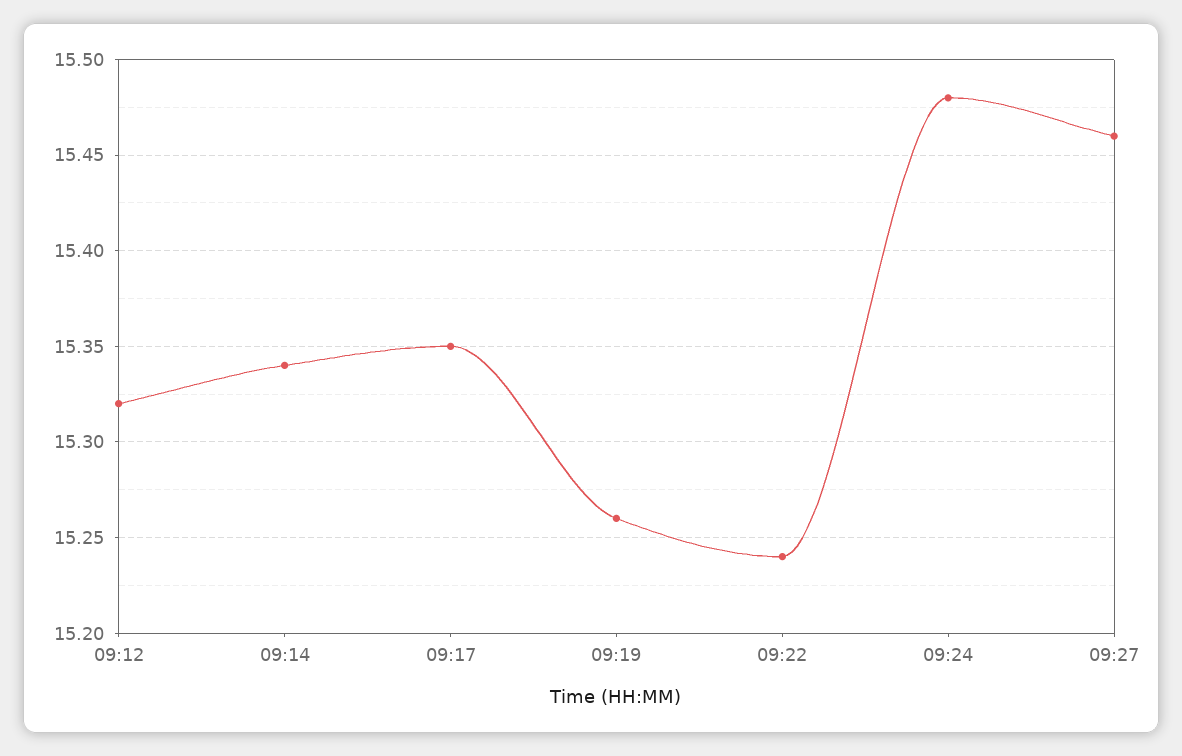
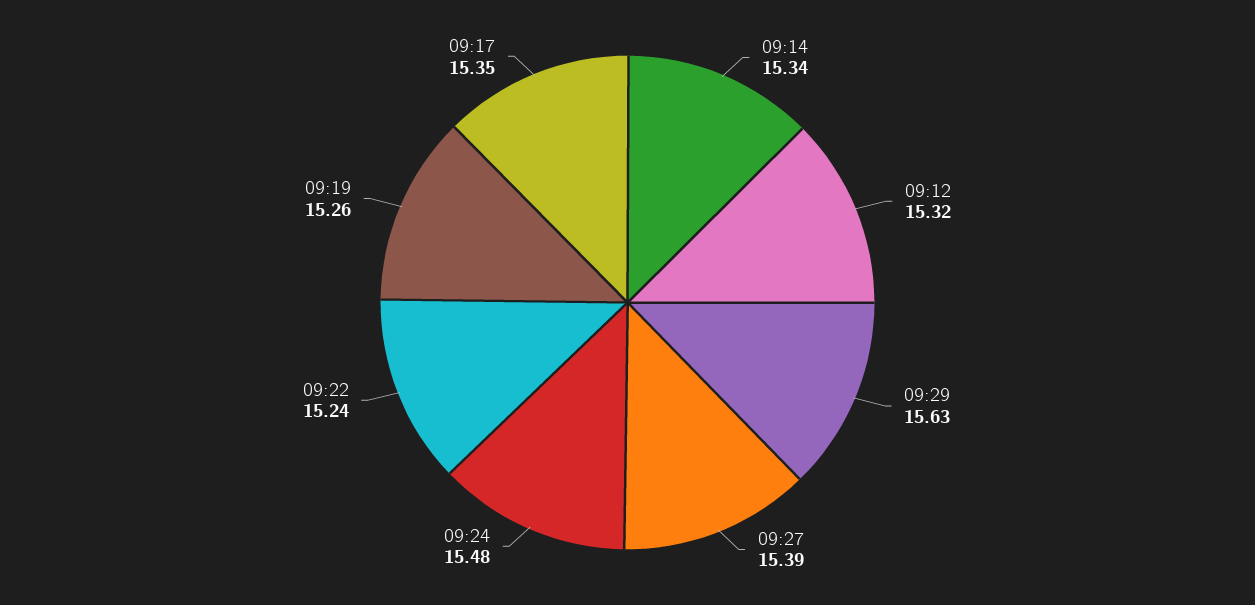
09:27: 15.46 -> 15.39
09:29: none -> 15.63

